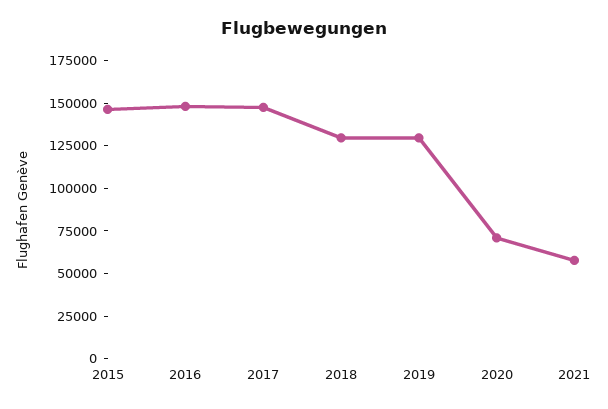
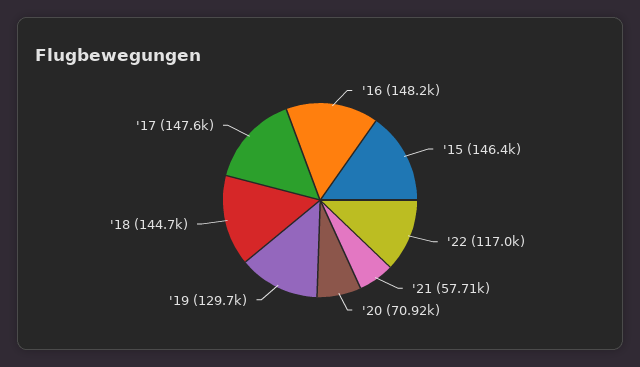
2018: 130000 -> 144700
'22: none -> 117000

